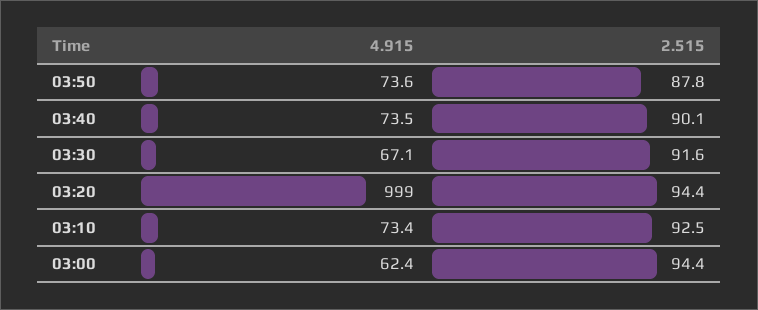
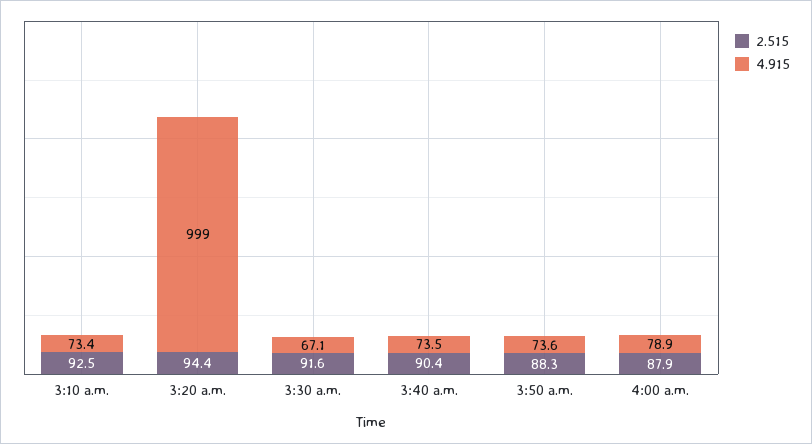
2.515, 03:50: 87.8 -> 88.3
2.515, 03:40: 90.1 -> 90.4
4.915, 03:00: 62.4 -> none
2.515, 03:00: 94.4 -> none
2.515, 4:00 a.m.: none -> 87.9
4.915, 4:00 a.m.: none -> 78.9

